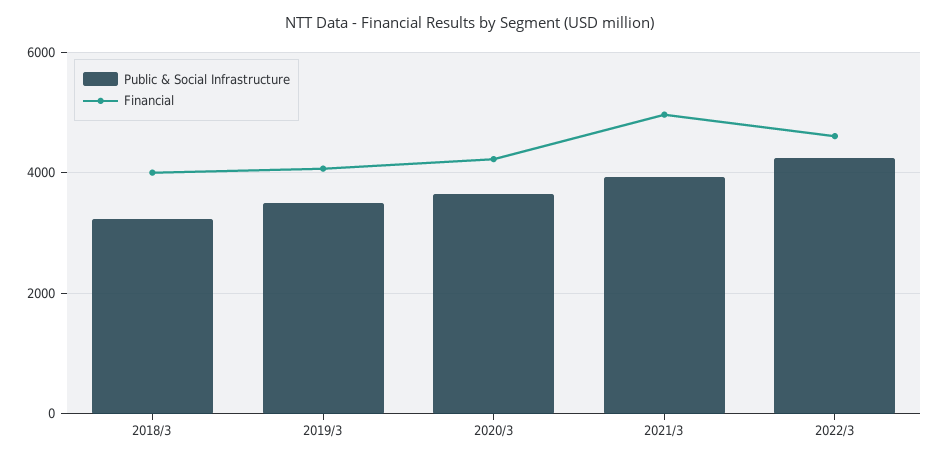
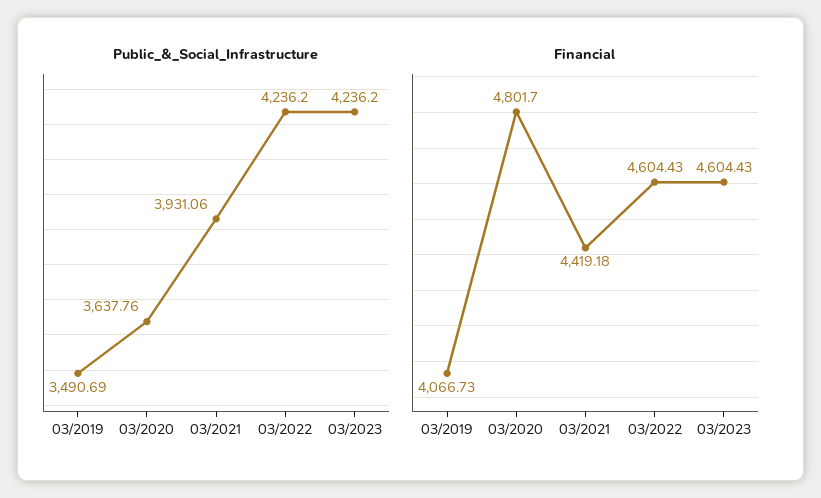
Public & Social Infrastructure, 2018/3: 3200 -> none
Financial, 2018/3: 4000 -> none
Financial, 2020/3: 4200 -> 4801.7
Financial, 2021/3: 5000 -> 4419.18
Public & Social Infrastructure, 03/2023: none -> 4236.2
Financial, 03/2023: none -> 4604.43

